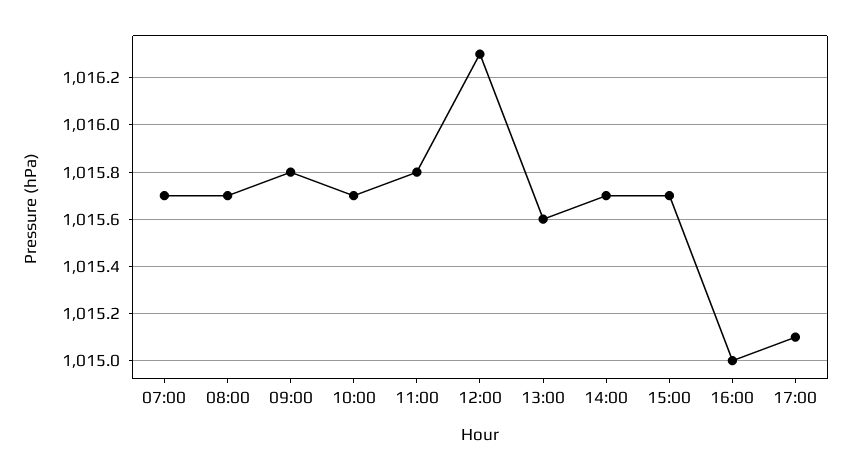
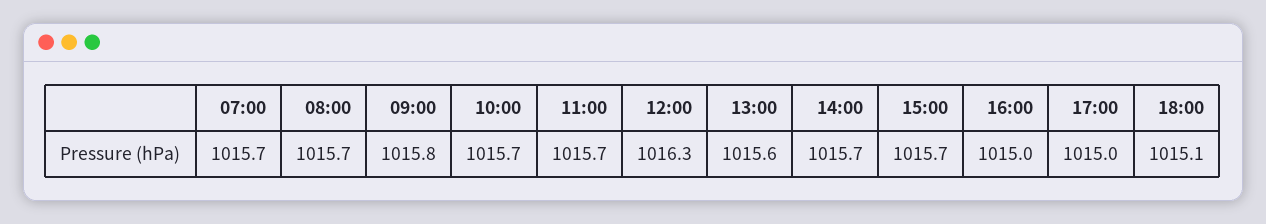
11:00: 1015.8 -> 1015.7
17:00: 1015.1 -> 1015
18:00: none -> 1015.1

